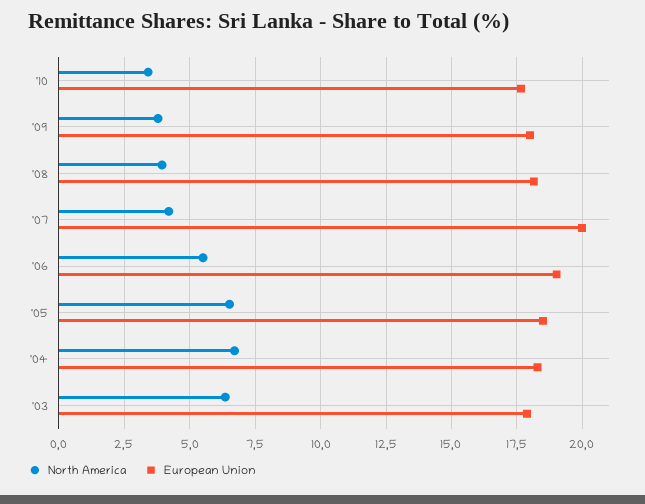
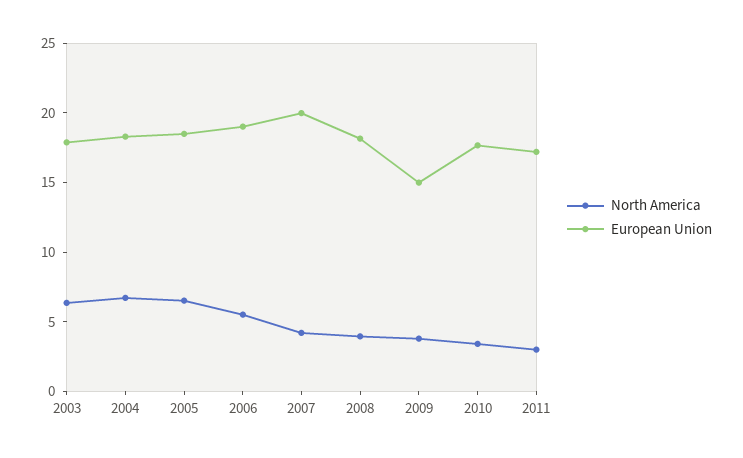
European Union, '09: 18 -> 15
North America, 2011: none -> 3
European Union, 2011: none -> 17

